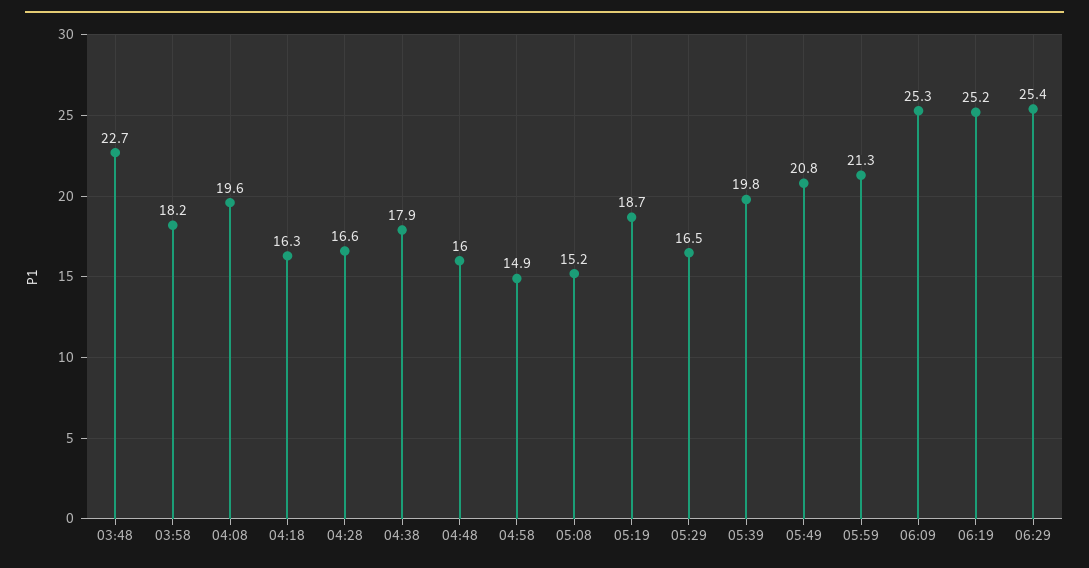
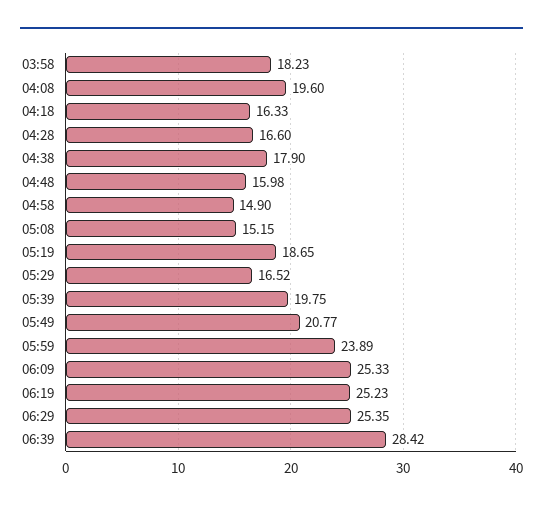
03:48: 22.7 -> none
05:59: 21.3 -> 23.89
06:39: none -> 28.42

